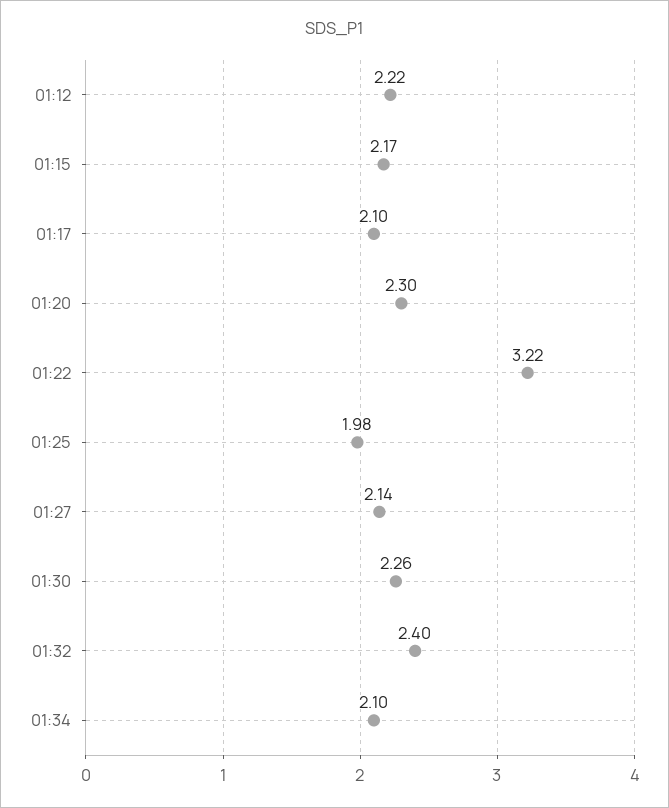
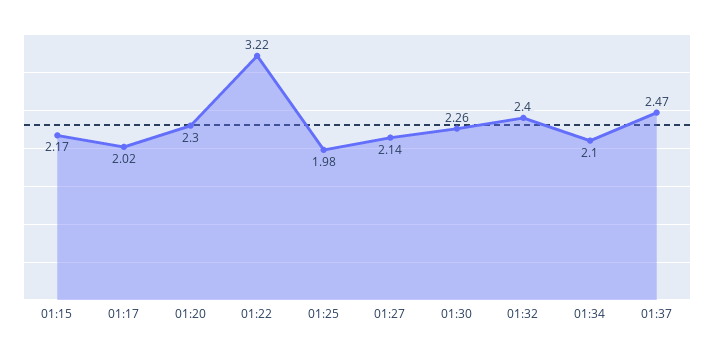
01:12: 2.22 -> none
01:17: 2.1 -> 2.02
01:37: none -> 2.47

